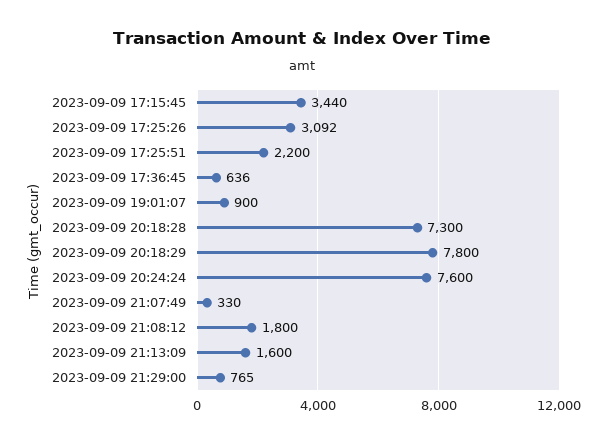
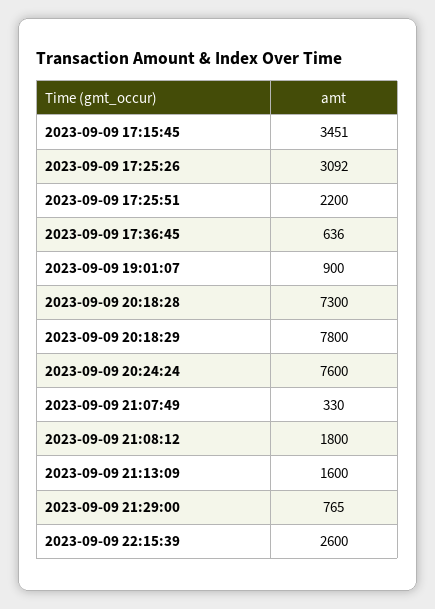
2023-09-09 17:15:45: 3440 -> 3451
2023-09-09 22:15:39: none -> 2600

